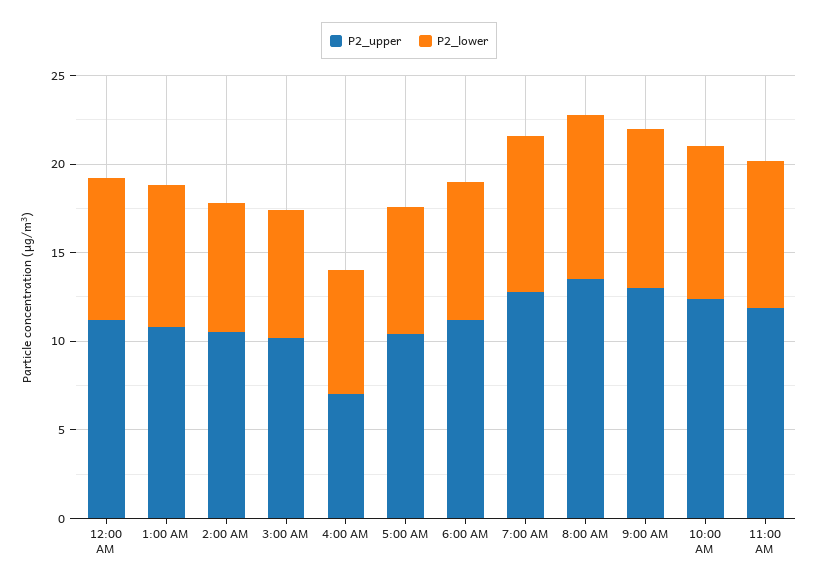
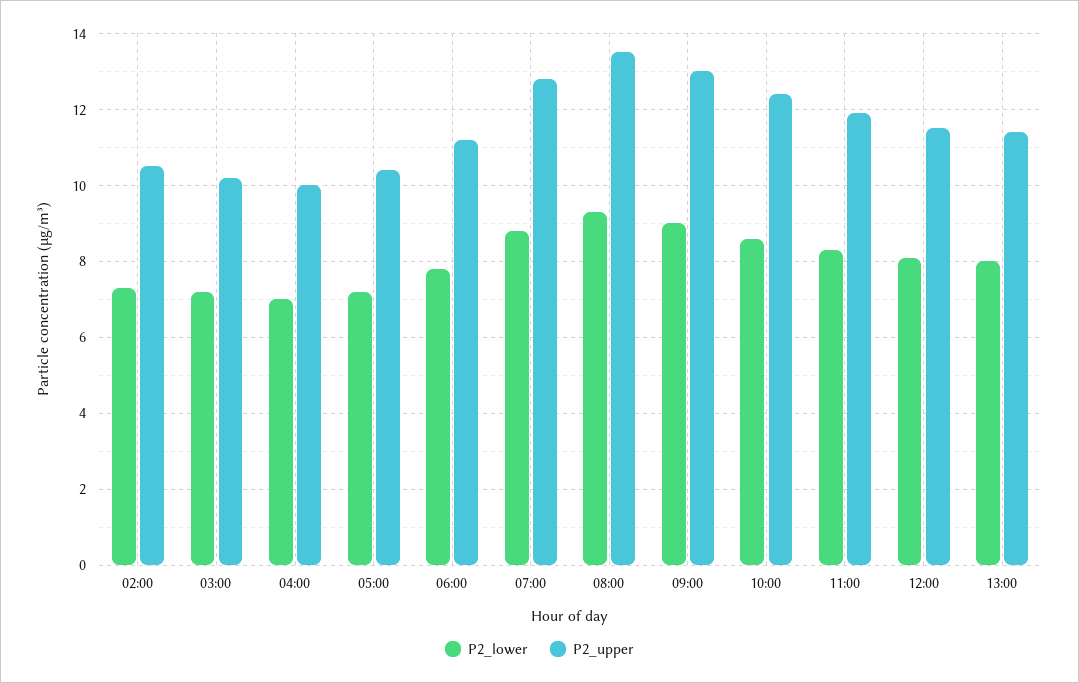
P2_upper, 12:00 AM: 11 -> none
P2_lower, 12:00 AM: 8 -> none
P2_upper, 1:00 AM: 11 -> none
P2_lower, 1:00 AM: 8 -> none
P2_upper, 4:00 AM: 7 -> 10
P2_lower, 12:00: none -> 8
P2_upper, 12:00: none -> 11.5
P2_lower, 13:00: none -> 8
P2_upper, 13:00: none -> 11.5

